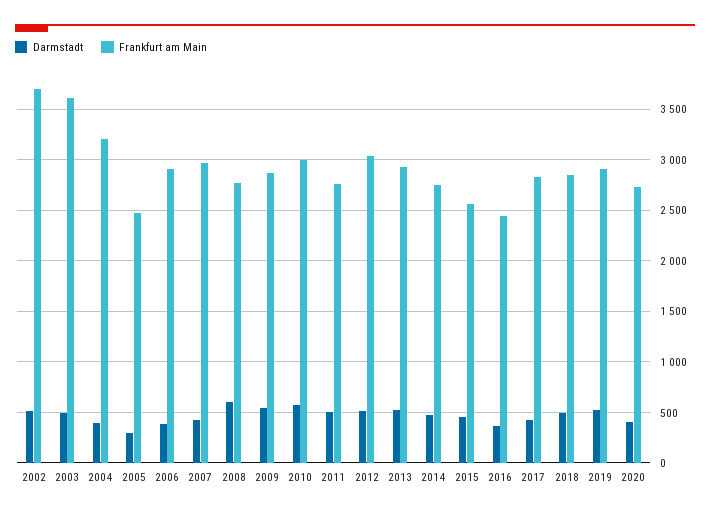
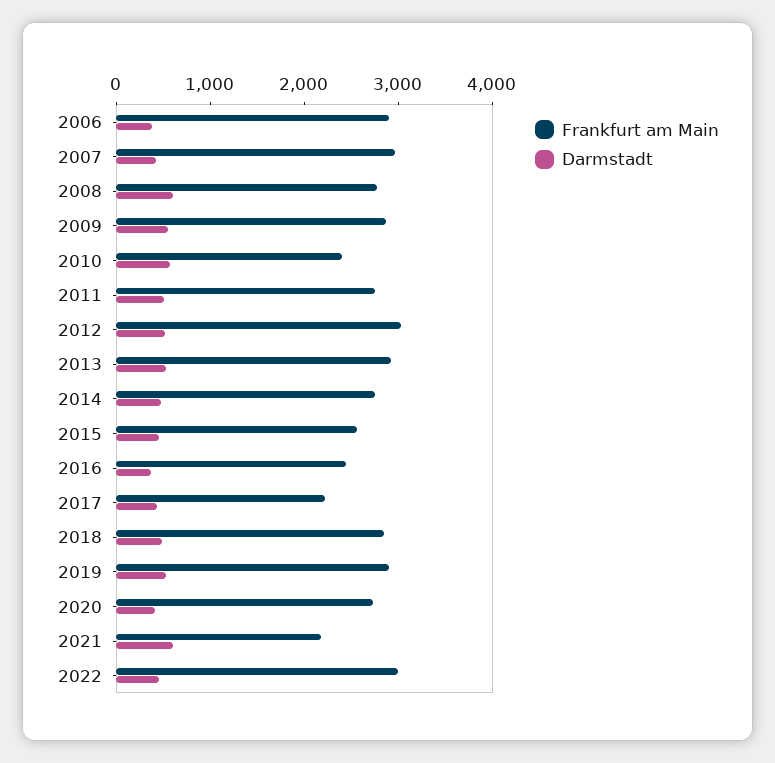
Darmstadt, 2002: 500 -> none
Frankfurt am Main, 2002: 3700 -> none
Darmstadt, 2003: 500 -> none
Frankfurt am Main, 2003: 3600 -> none
Darmstadt, 2004: 400 -> none
Frankfurt am Main, 2004: 3200 -> none
Darmstadt, 2005: 300 -> none
Frankfurt am Main, 2005: 2500 -> none
Frankfurt am Main, 2010: 3000 -> 2400
Frankfurt am Main, 2017: 2800 -> 2200
Frankfurt am Main, 2021: none -> 2200
Darmstadt, 2021: none -> 600
Frankfurt am Main, 2022: none -> 3000
Darmstadt, 2022: none -> 400

